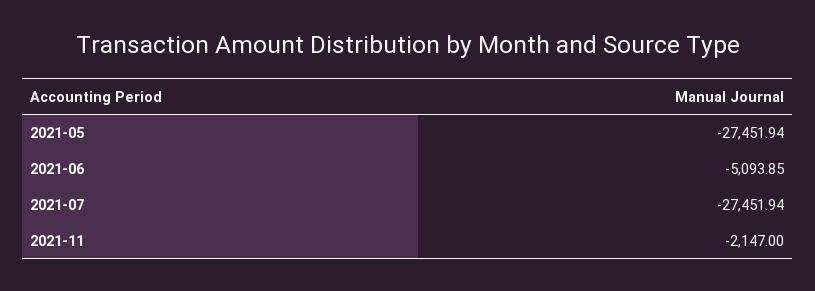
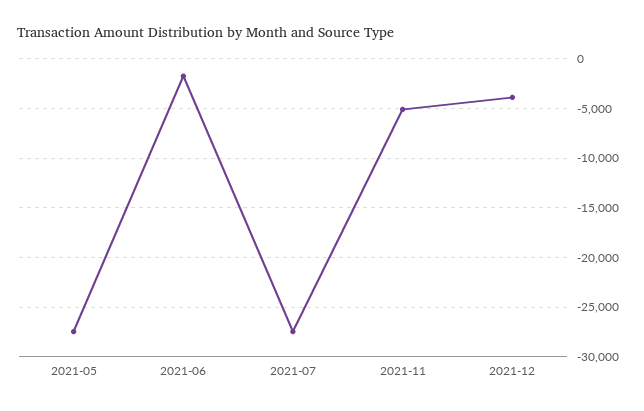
2021-06: -5093.85 -> -2000
2021-11: -2147 -> -5000
2021-12: none -> -4000

